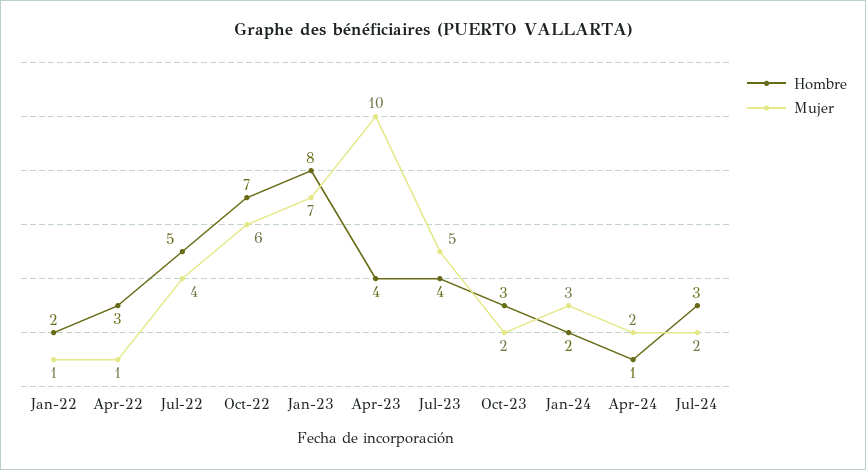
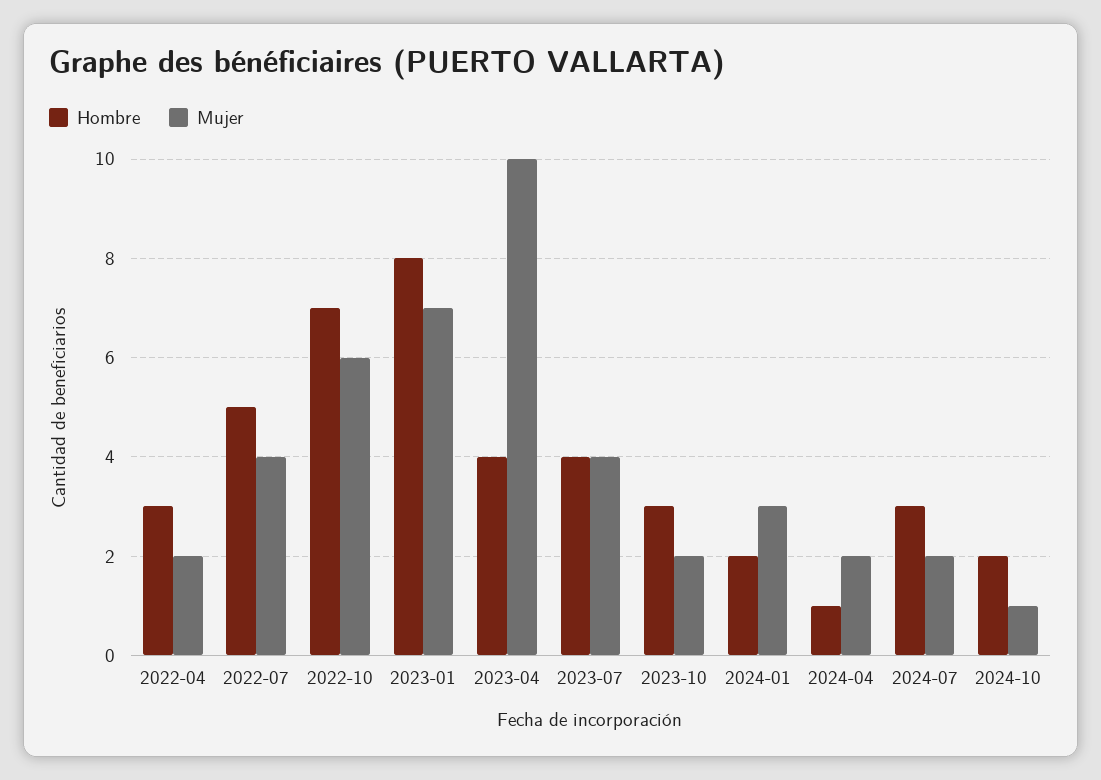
Hombre, Jan-22: 2 -> none
Mujer, Jan-22: 1 -> none
Mujer, Apr-22: 1 -> 2
Mujer, Jul-23: 5 -> 4
Hombre, 2024-10: none -> 2
Mujer, 2024-10: none -> 1

